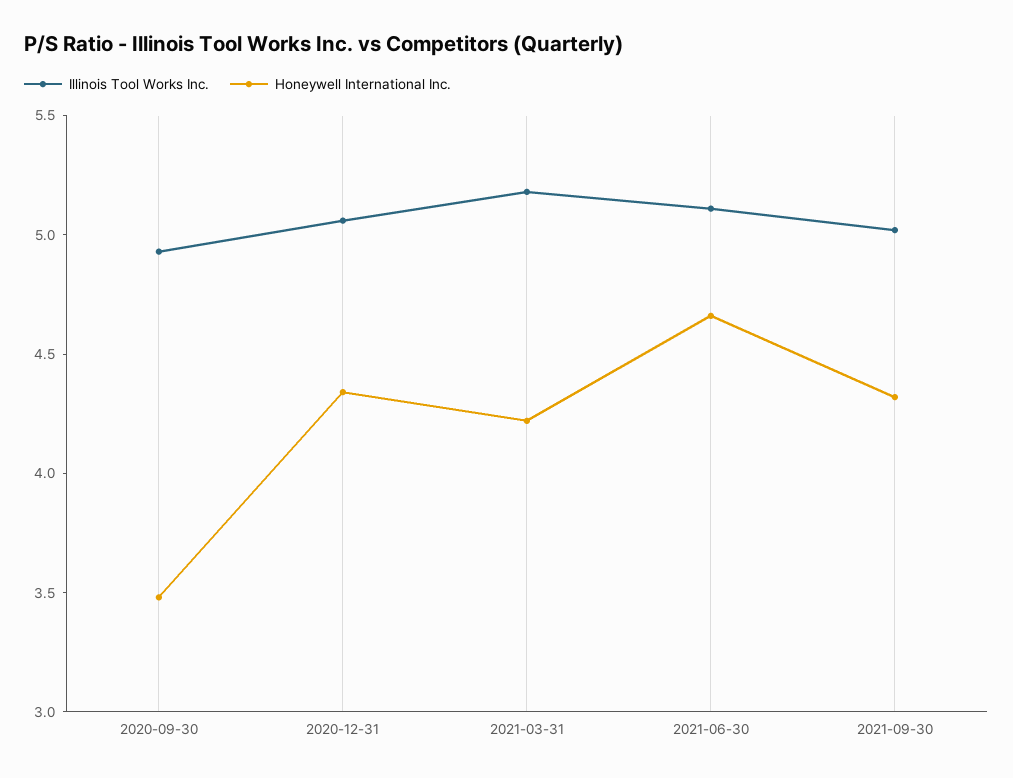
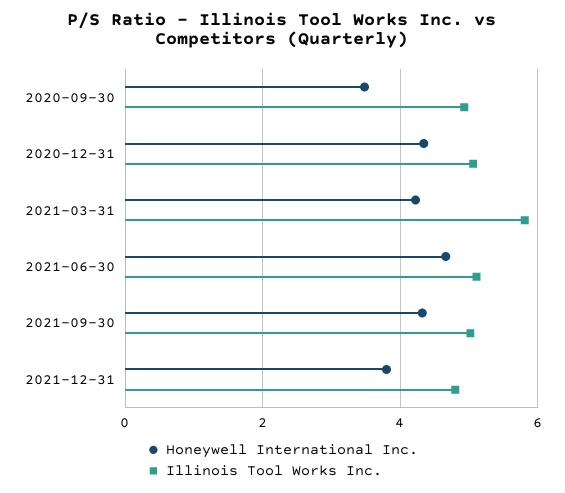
Illinois Tool Works Inc., 2021-03-31: 5.2 -> 5.8
Honeywell International Inc., 2021-12-31: none -> 3.8
Illinois Tool Works Inc., 2021-12-31: none -> 4.8

